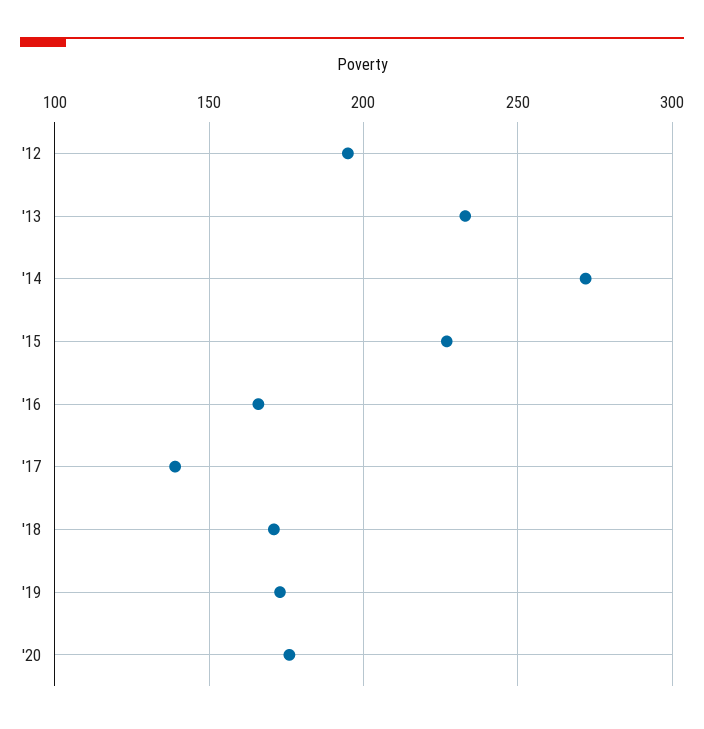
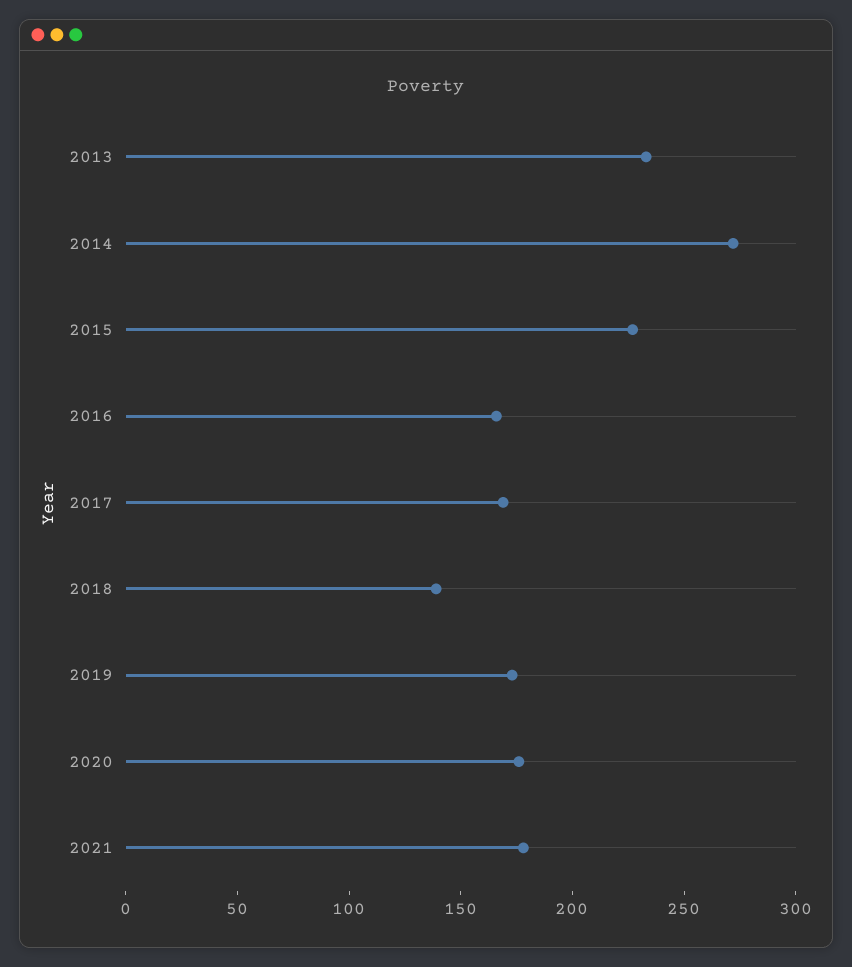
'12: 195 -> none
'17: 140 -> 170
'18: 170 -> 140
2021: none -> 180

